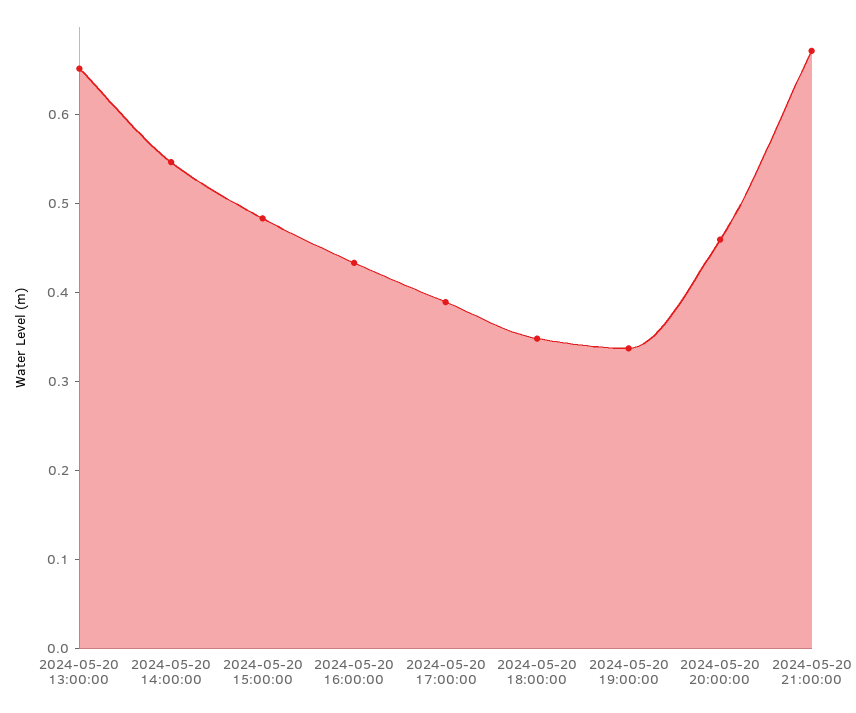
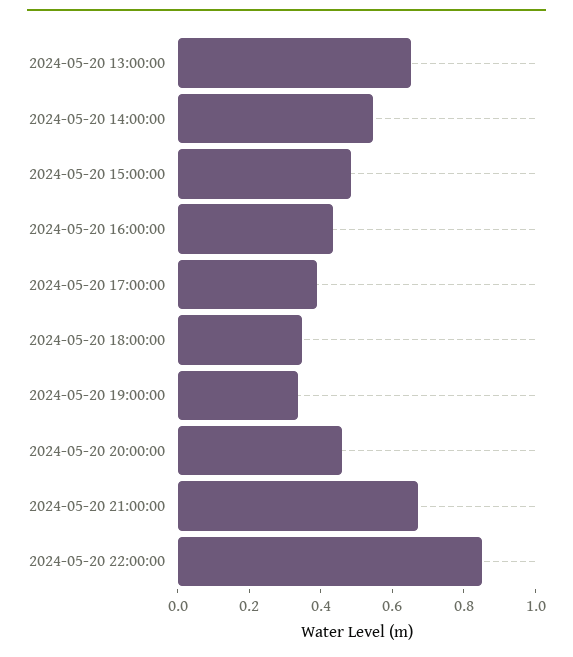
2024-05-20 22:00:00: none -> 0.85

